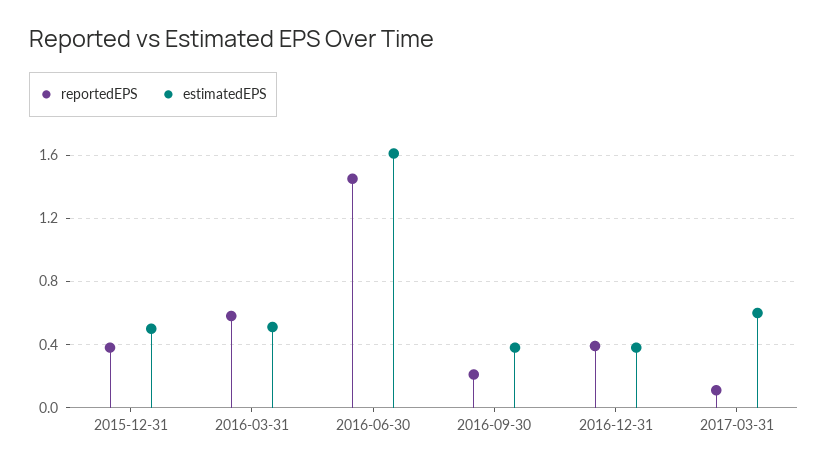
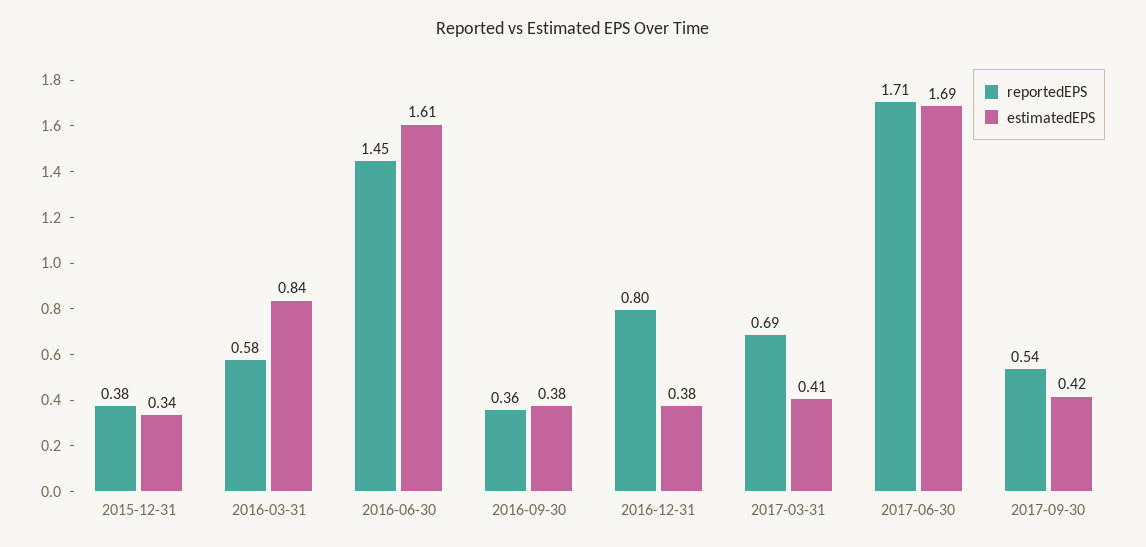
estimatedEPS, 2015-12-31: 0.5 -> 0.34
estimatedEPS, 2016-03-31: 0.5 -> 0.84
reportedEPS, 2016-09-30: 0.2 -> 0.36
reportedEPS, 2016-12-31: 0.4 -> 0.8
reportedEPS, 2017-03-31: 0.1 -> 0.69
estimatedEPS, 2017-03-31: 0.6 -> 0.41
reportedEPS, 2017-06-30: none -> 1.71
estimatedEPS, 2017-06-30: none -> 1.69
reportedEPS, 2017-09-30: none -> 0.54
estimatedEPS, 2017-09-30: none -> 0.42

